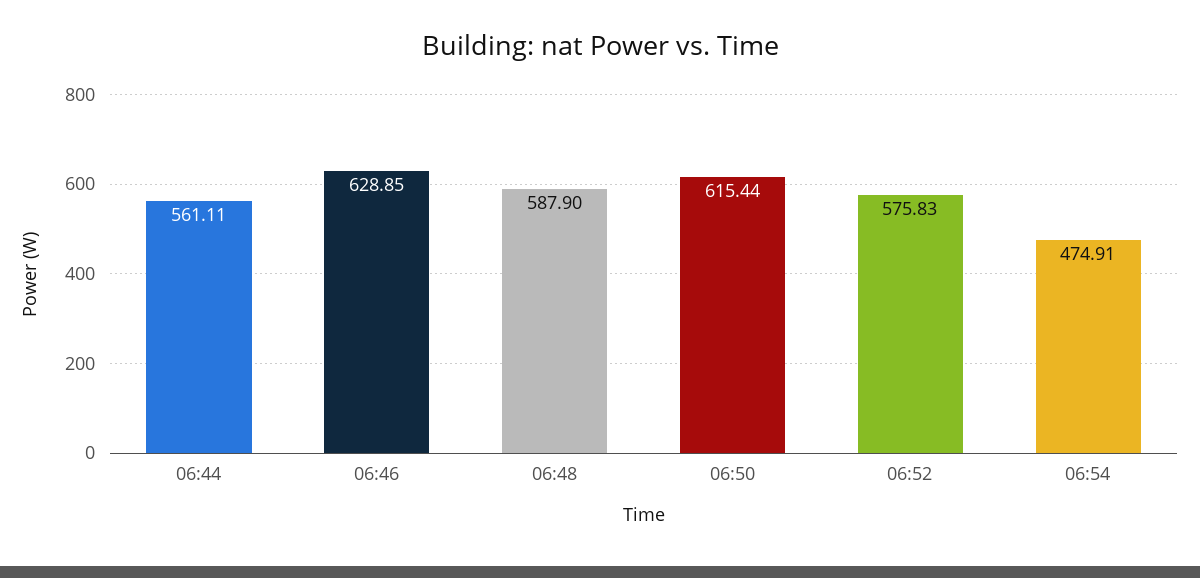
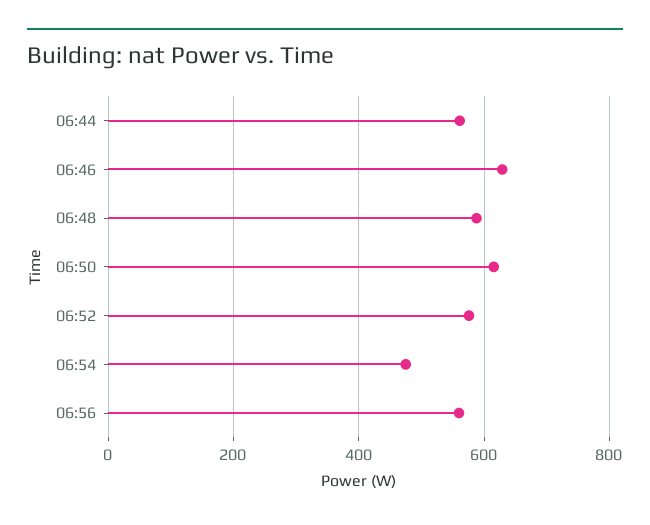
06:56: none -> 560

